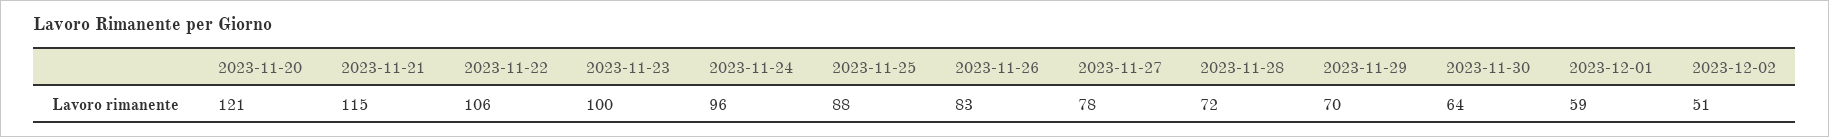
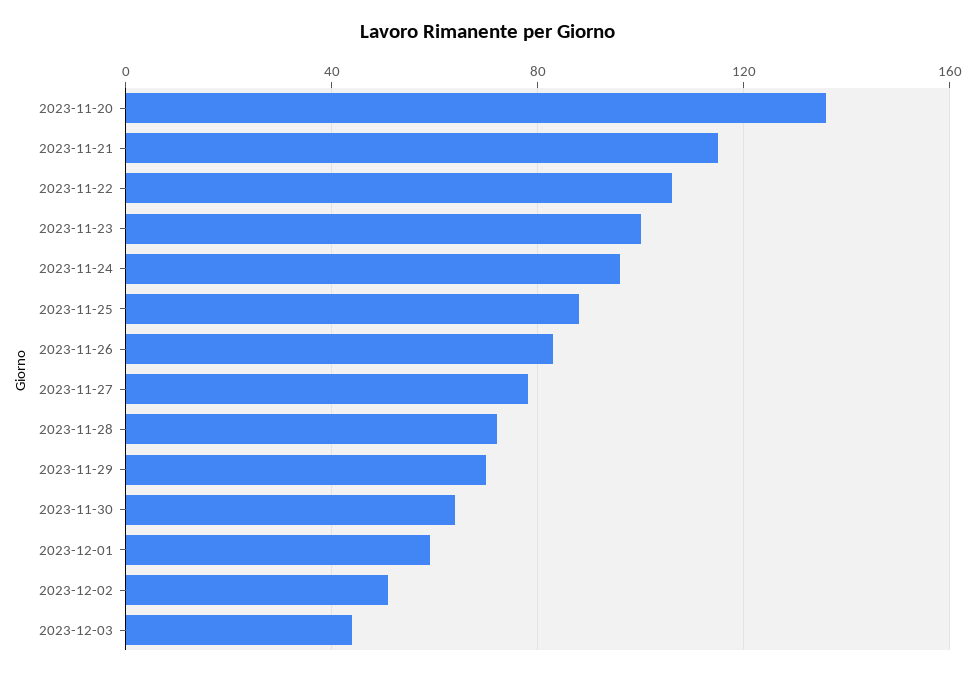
2023-11-20: 121 -> 135
2023-12-03: none -> 45

